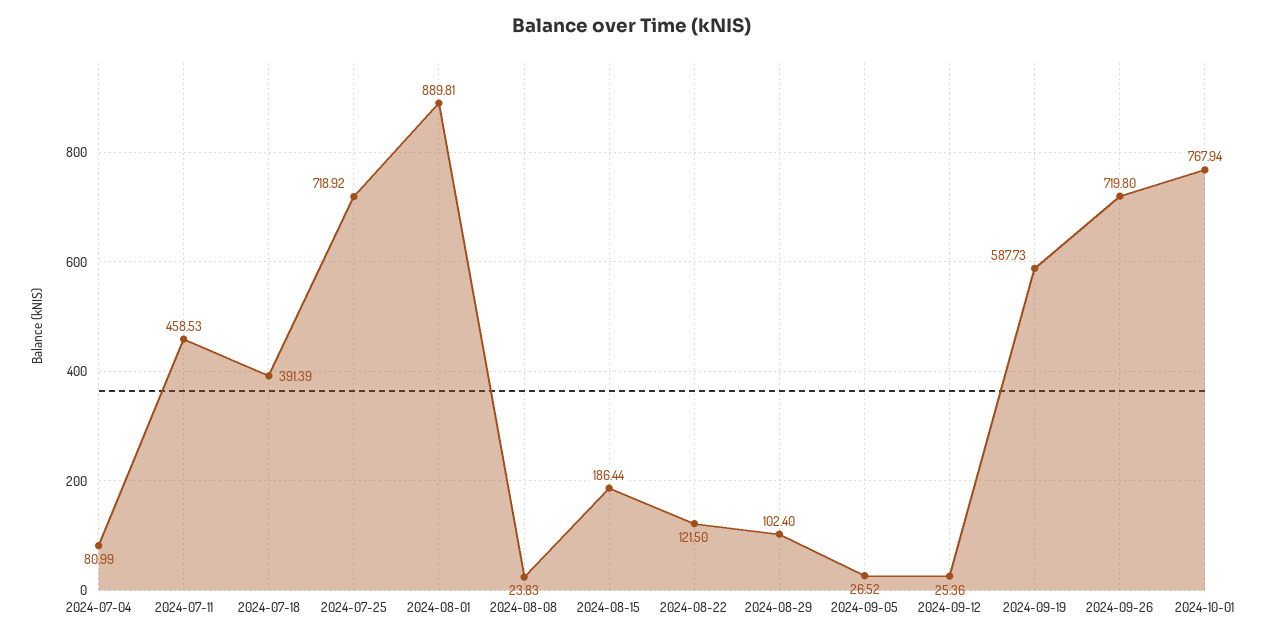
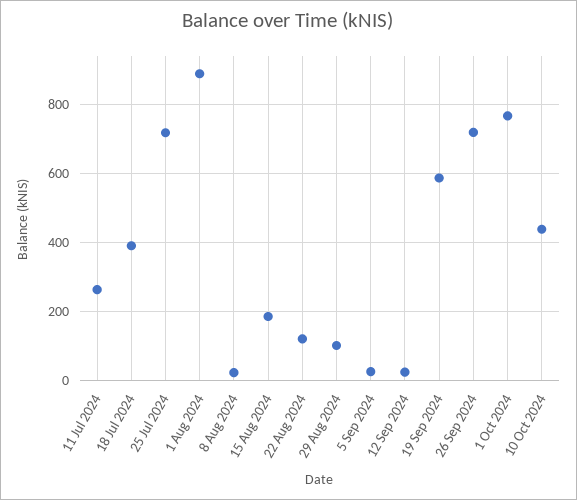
2024-07-04: 80.99 -> none
2024-07-11: 458.53 -> 260
10 Oct 2024: none -> 440

